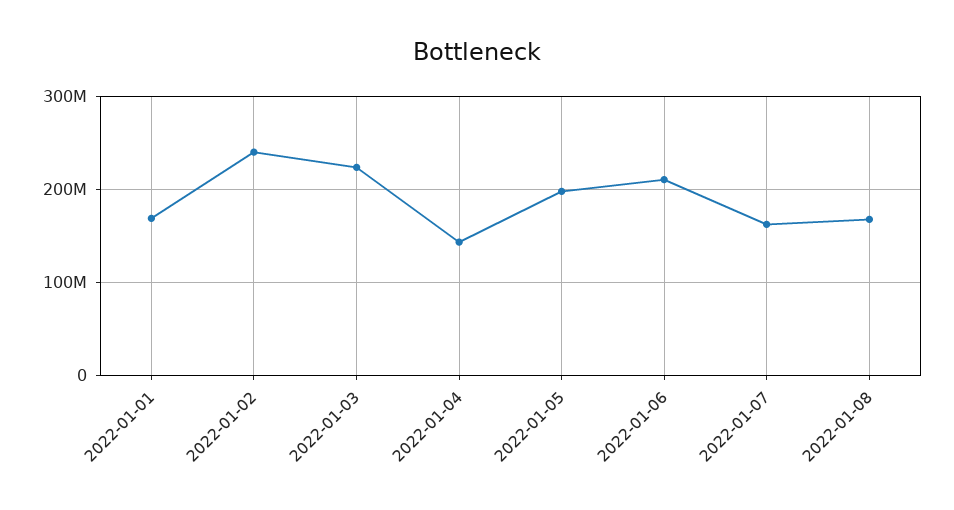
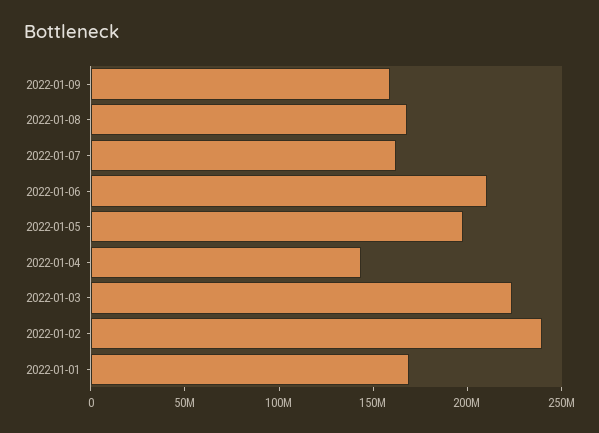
2022-01-09: none -> 160000000

